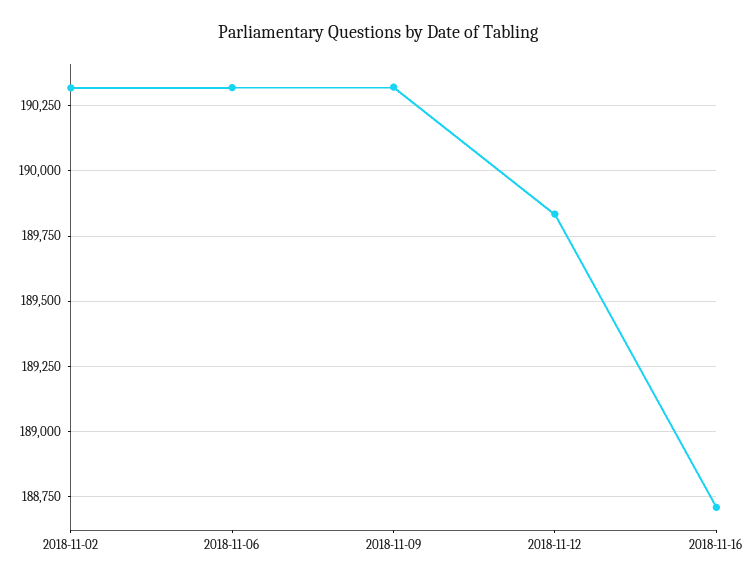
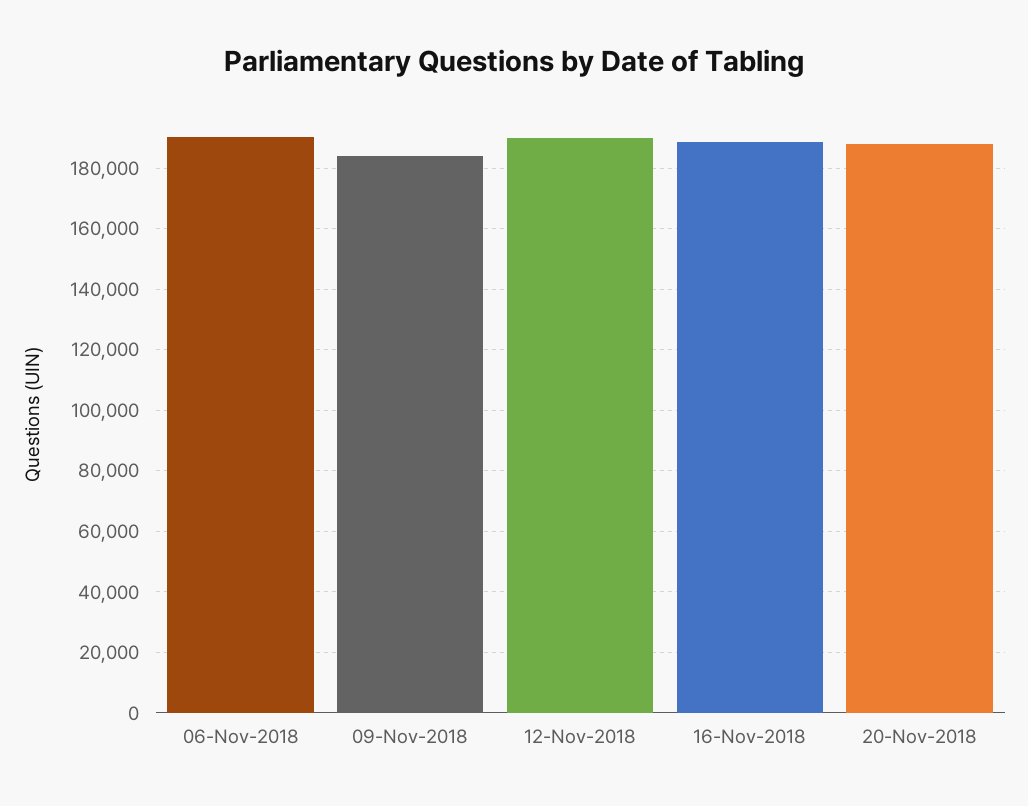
2018-11-02: 190325 -> none
2018-11-09: 190325 -> 184000
20-Nov-2018: none -> 188000

